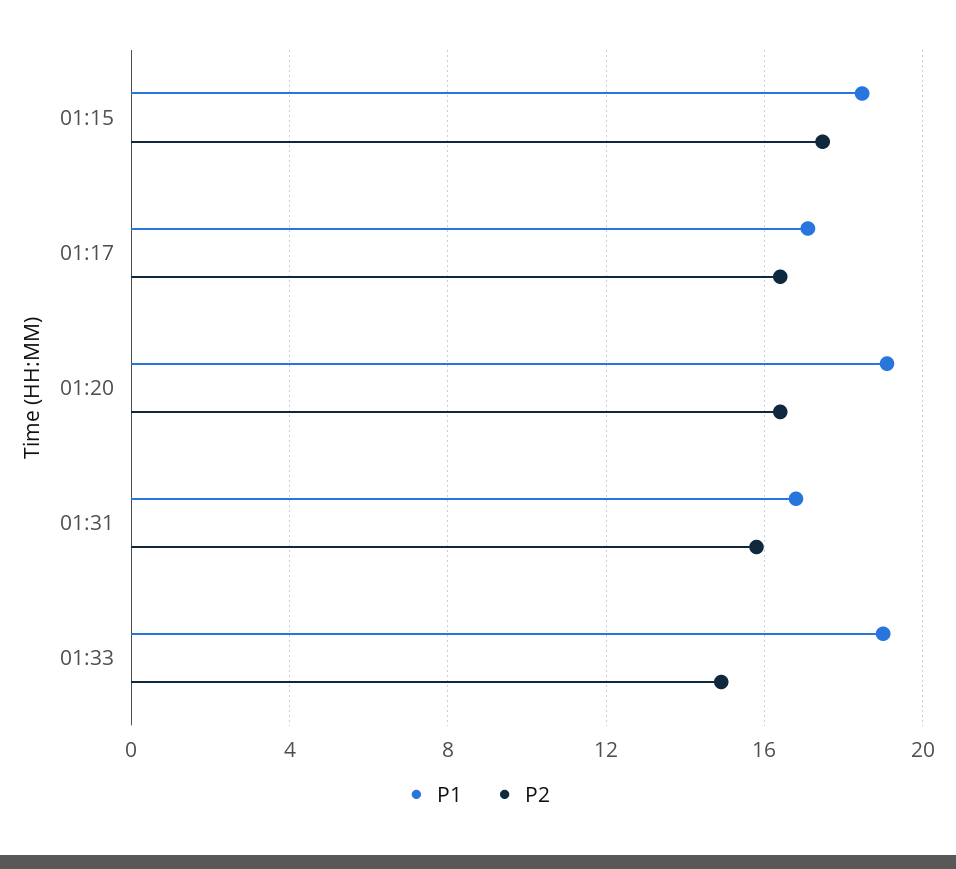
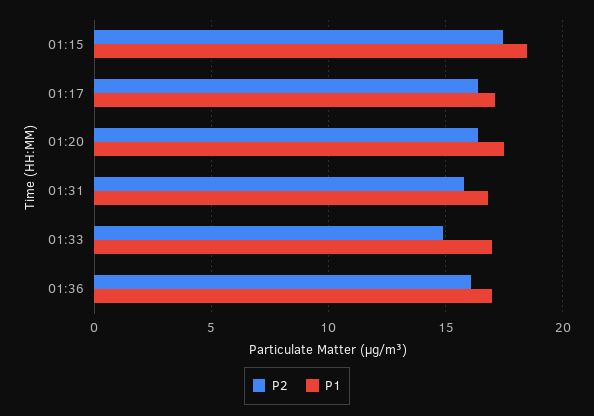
P1, 01:20: 19 -> 17.5
P1, 01:33: 19 -> 17
P2, 01:36: none -> 16
P1, 01:36: none -> 17

